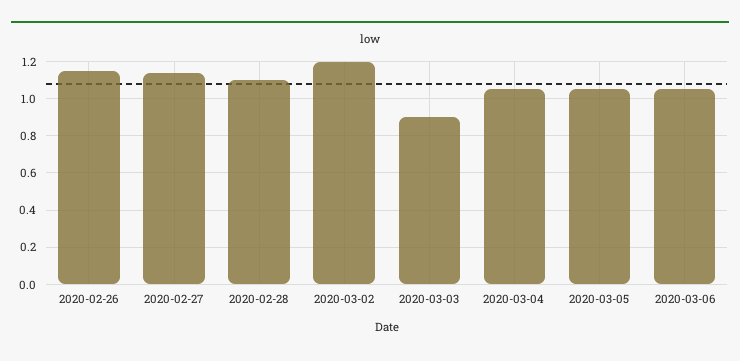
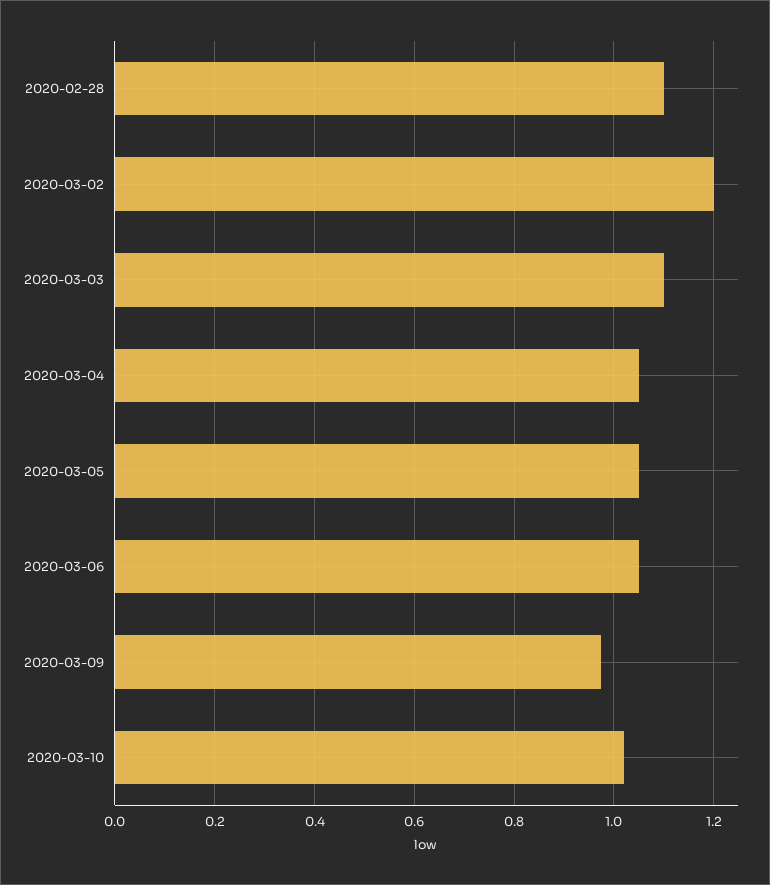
2020-02-26: 1.15 -> none
2020-02-27: 1.15 -> none
2020-03-03: 0.9 -> 1.1
2020-03-09: none -> 0.98
2020-03-10: none -> 1.02

